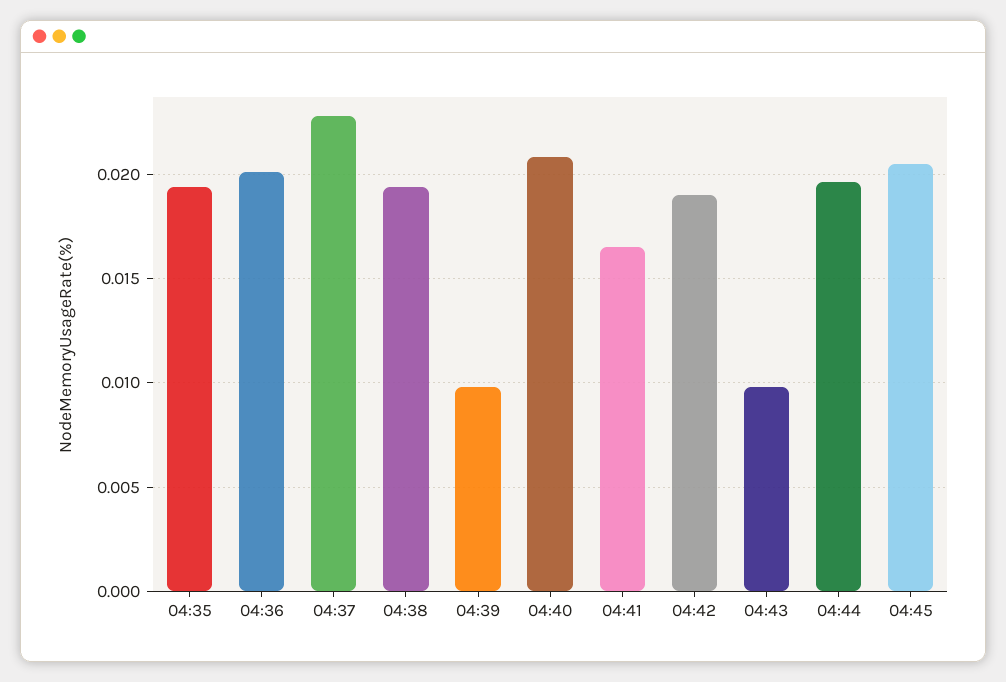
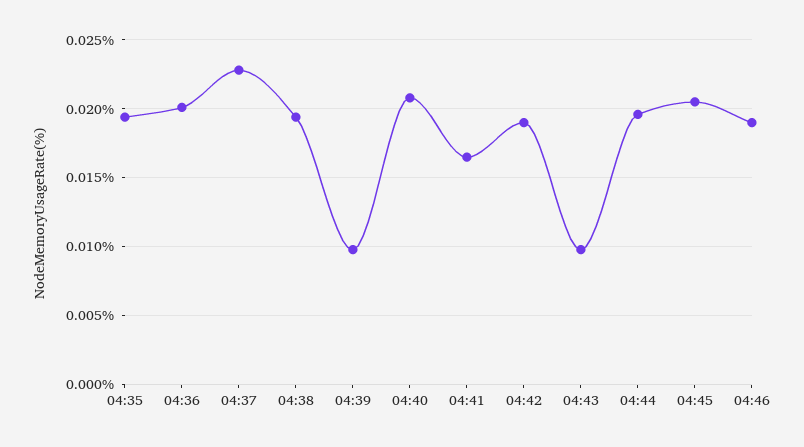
04:46: none -> 0.019

